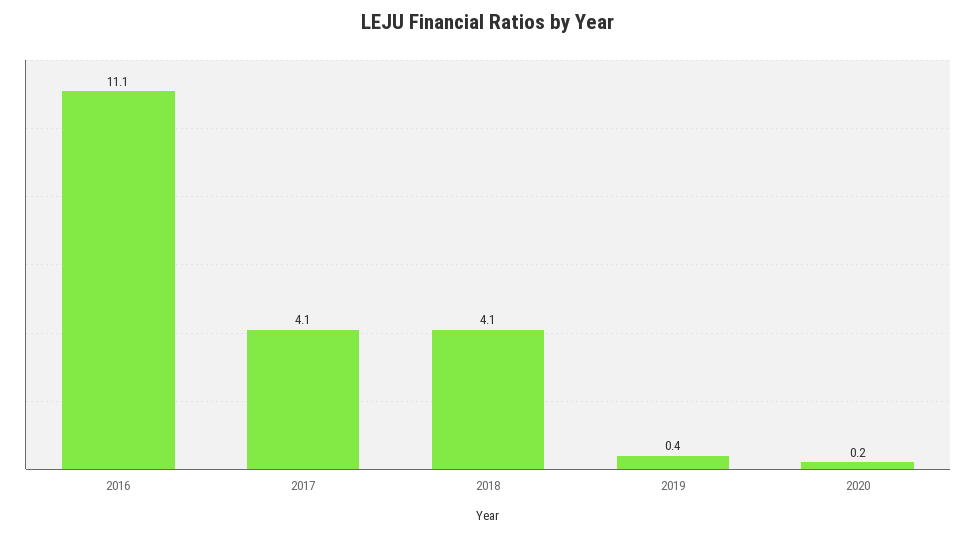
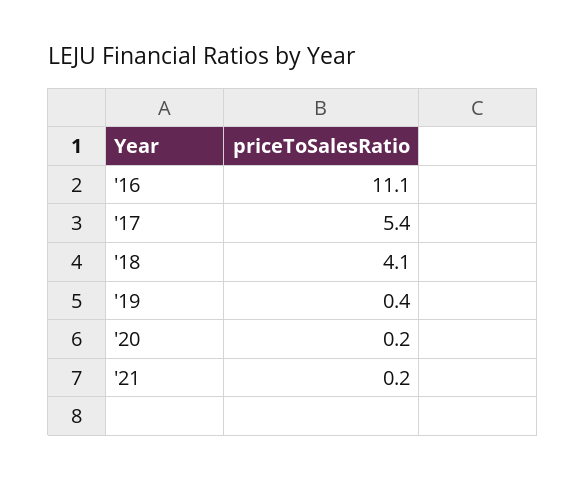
2017: 4.1 -> 5.4
'21: none -> 0.2

